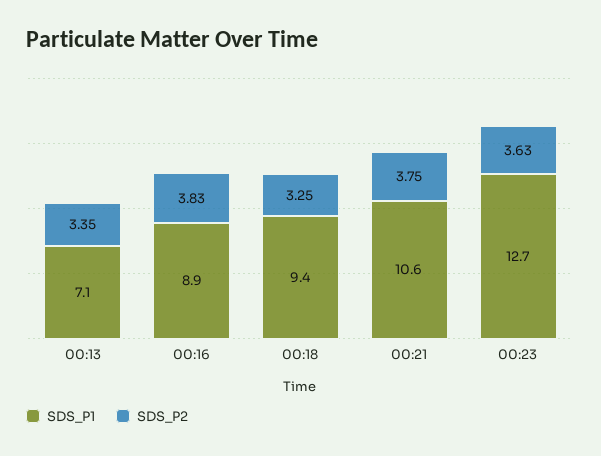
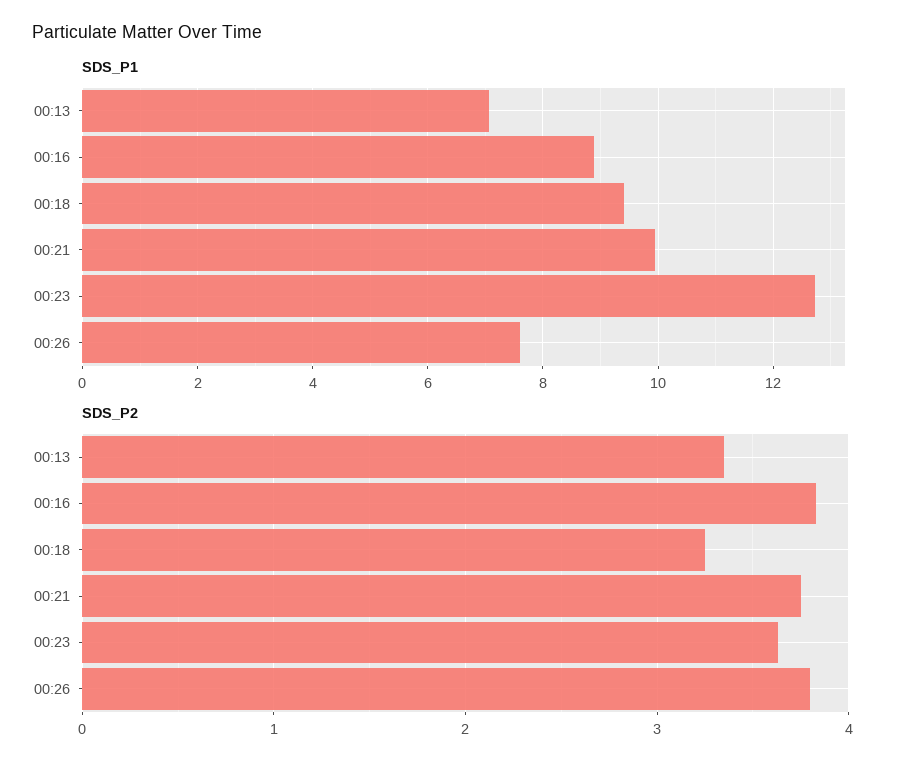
SDS_P1, 00:21: 10.6 -> 10
SDS_P1, 00:26: none -> 7.6
SDS_P2, 00:26: none -> 3.8

